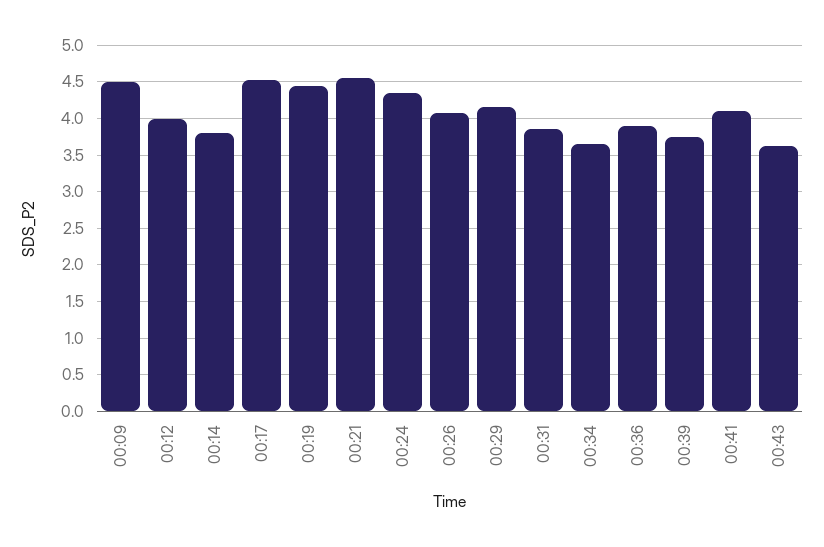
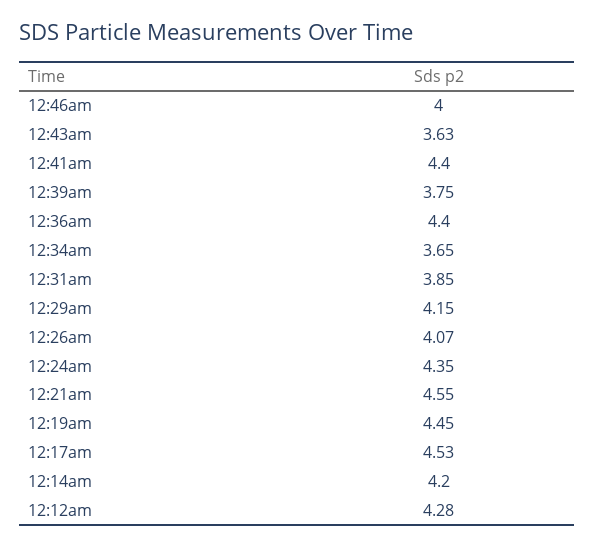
00:09: 4.5 -> none
00:12: 4 -> 4.28
00:14: 3.8 -> 4.2
00:36: 3.9 -> 4.4
00:41: 4.1 -> 4.4
12:46am: none -> 4

